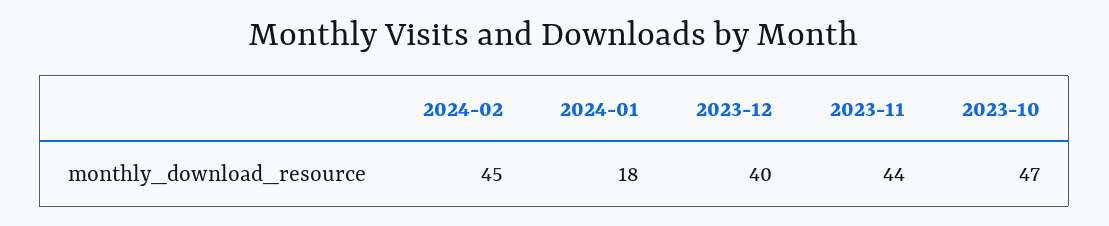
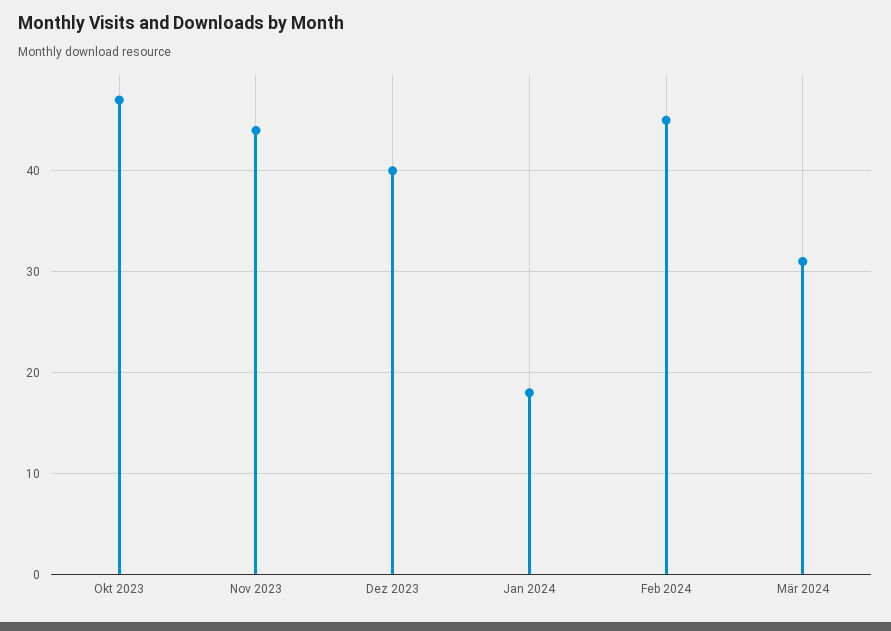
Mär 2024: none -> 31

